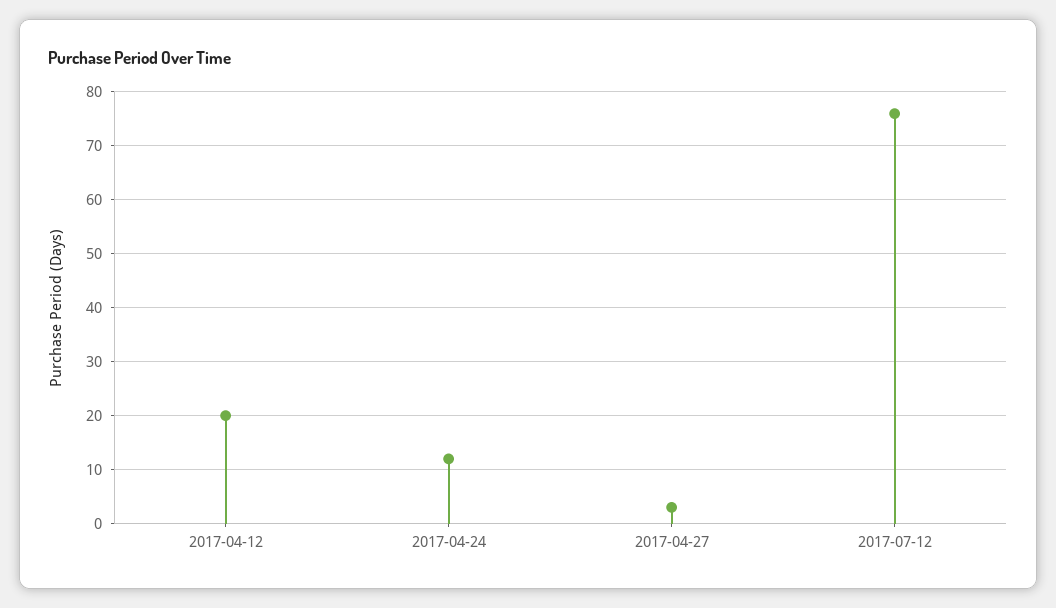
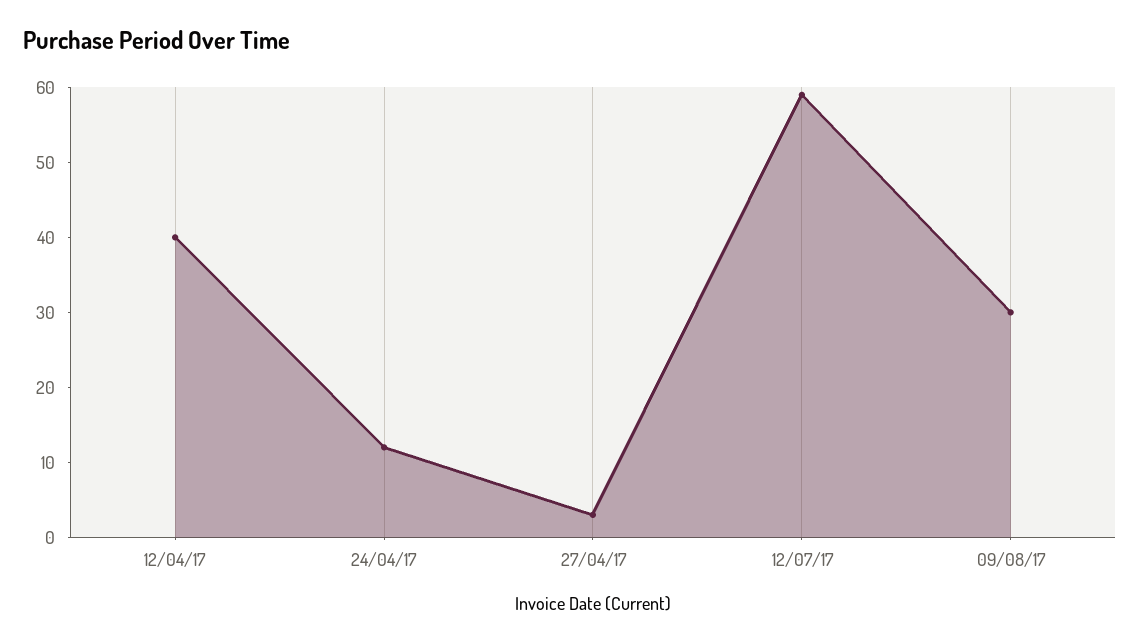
2017-04-12: 20 -> 40
2017-07-12: 75 -> 60
09/08/17: none -> 30

